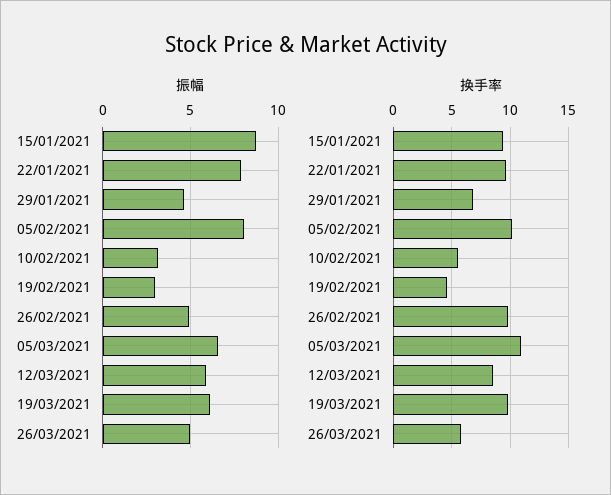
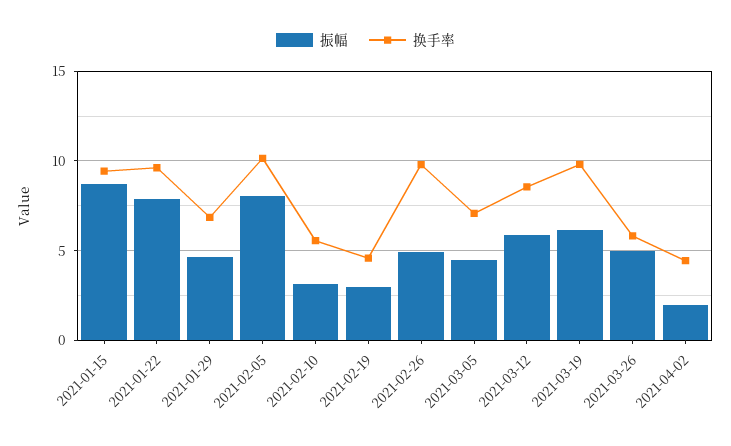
振幅, 05/03/2021: 6.5 -> 4.5
换手率, 05/03/2021: 11 -> 7
振幅, 2021-04-02: none -> 2
换手率, 2021-04-02: none -> 4.5

